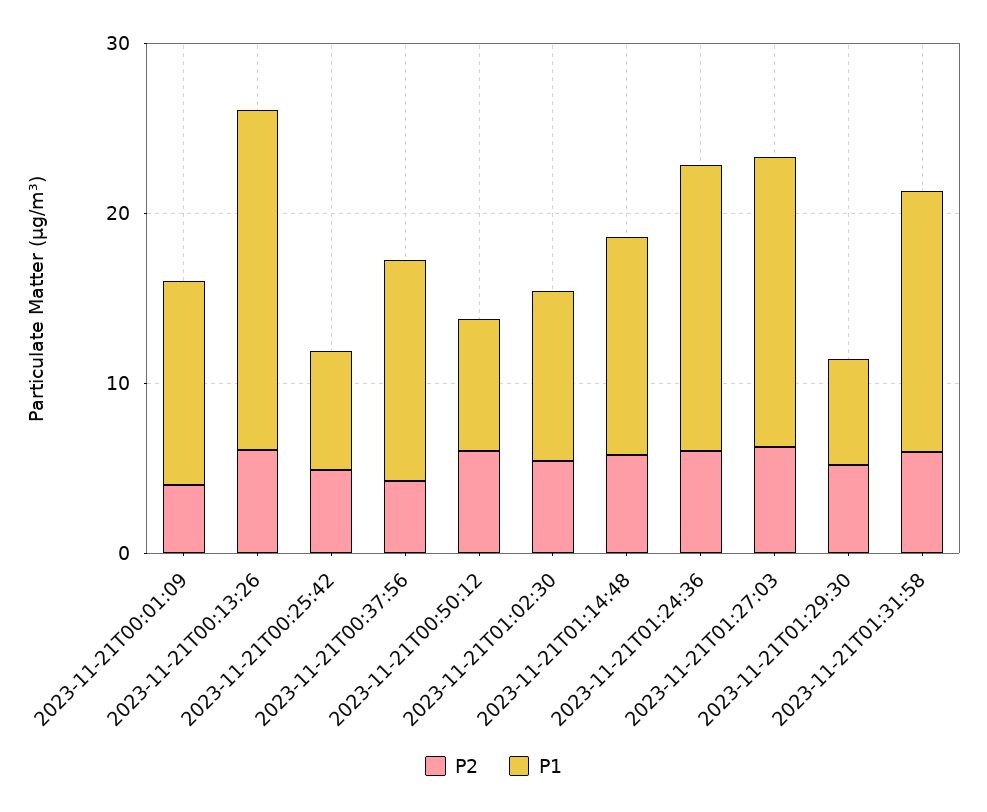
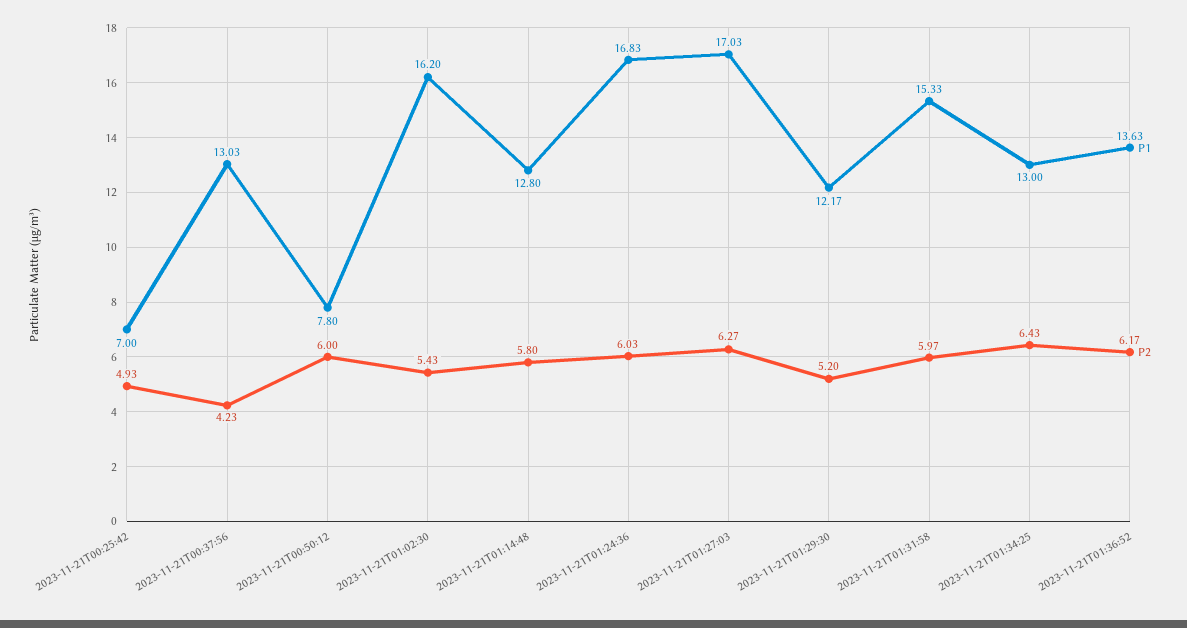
P2, 2023-11-21T00:01:09: 4 -> none
P1, 2023-11-21T00:01:09: 12 -> none
P2, 2023-11-21T00:13:26: 6 -> none
P1, 2023-11-21T00:13:26: 20 -> none
P1, 2023-11-21T01:02:30: 10 -> 16.2
P1, 2023-11-21T01:29:30: 6 -> 12.17
P1, 2023-11-21T01:34:25: none -> 13
P2, 2023-11-21T01:34:25: none -> 6.43
P1, 2023-11-21T01:36:52: none -> 13.63
P2, 2023-11-21T01:36:52: none -> 6.17

